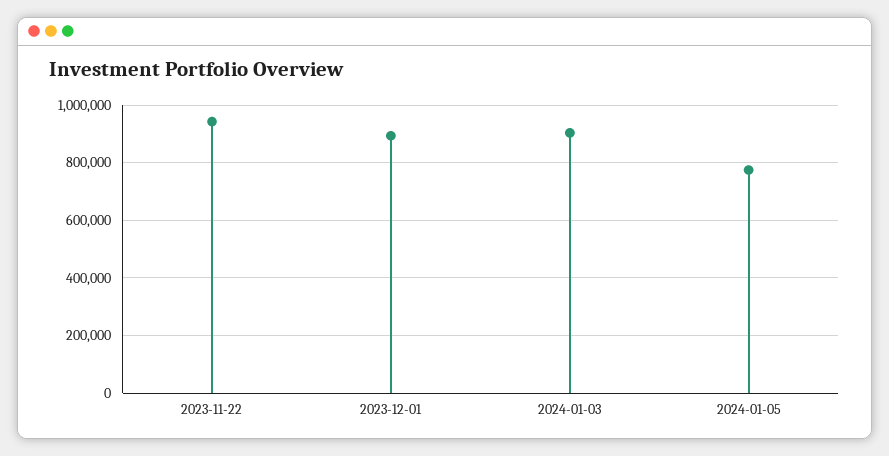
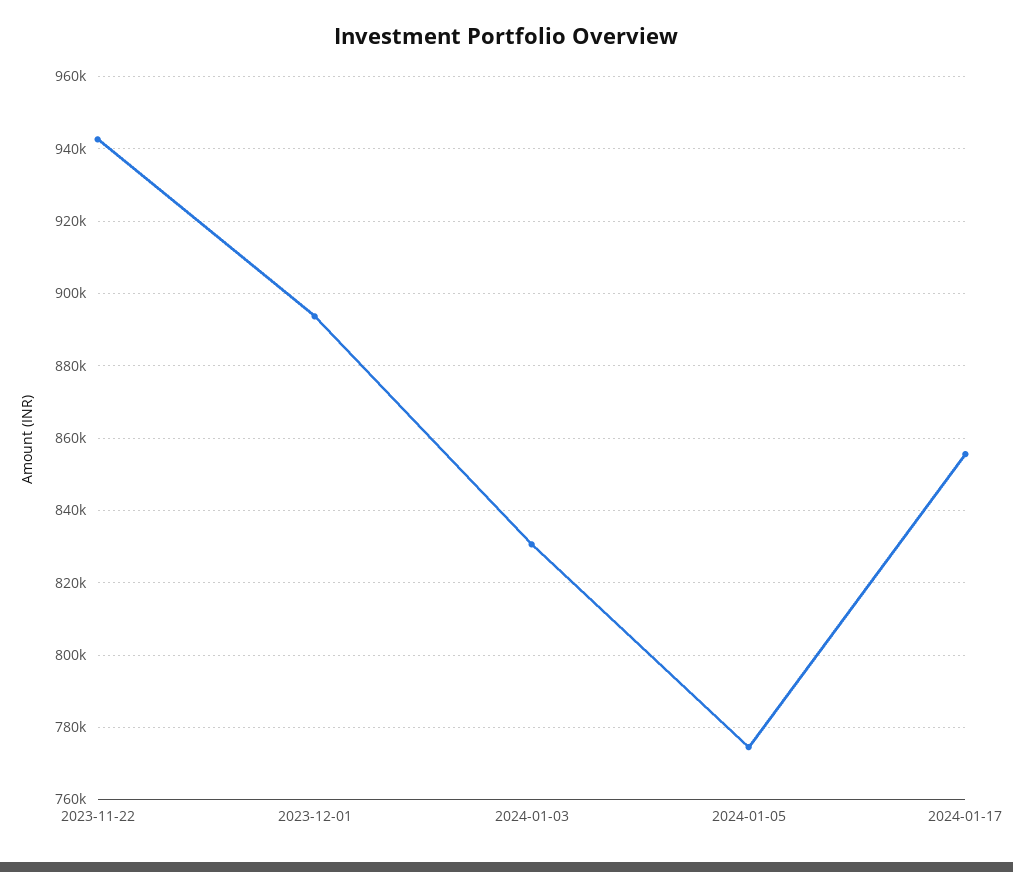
2024-01-03: 900000 -> 830000
2024-01-17: none -> 856000

